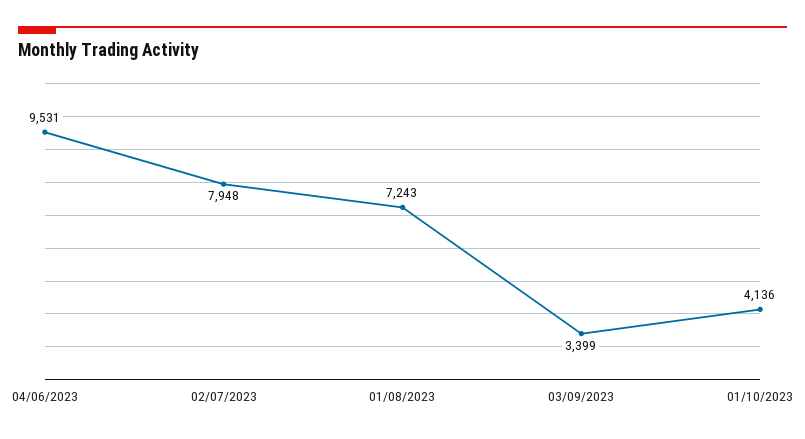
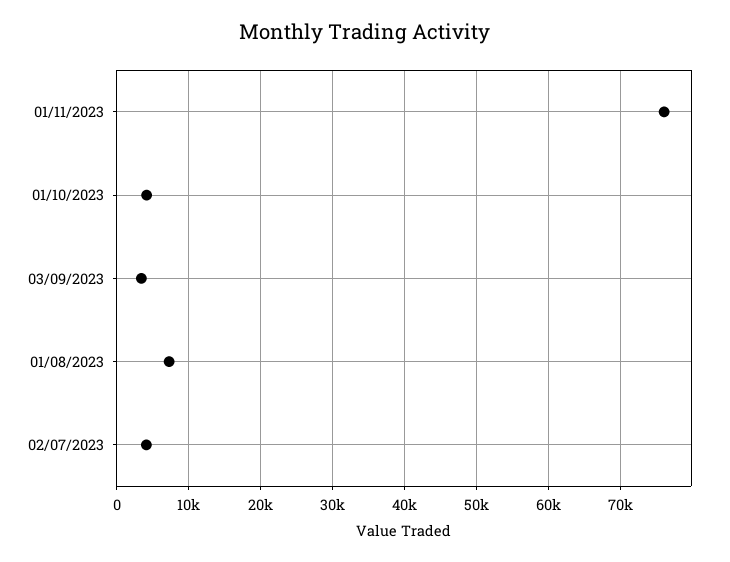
04/06/2023: 9531 -> none
02/07/2023: 7948 -> 4000
01/11/2023: none -> 76000

